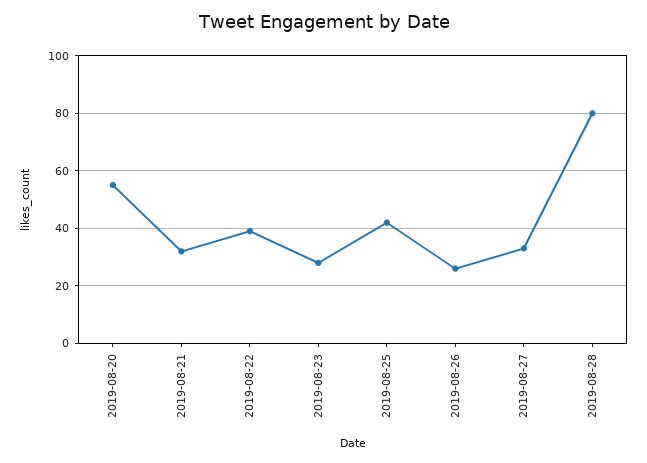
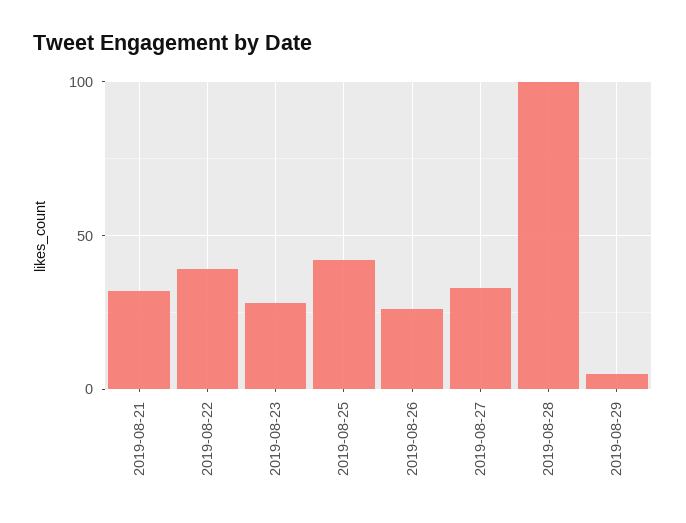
2019-08-20: 55 -> none
2019-08-28: 80 -> 100
2019-08-29: none -> 5

